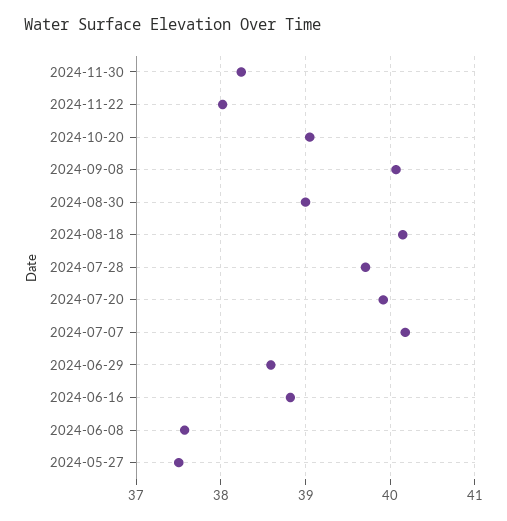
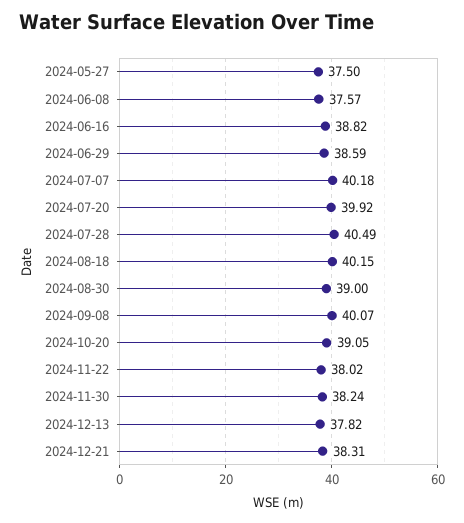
2024-07-28: 39.7 -> 40.49
2024-12-13: none -> 37.82
2024-12-21: none -> 38.31

